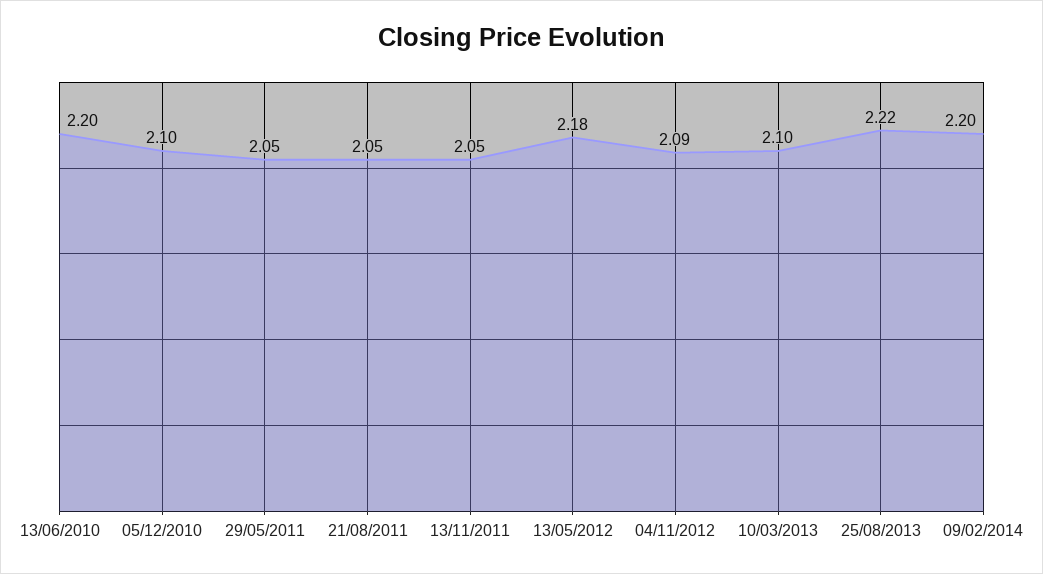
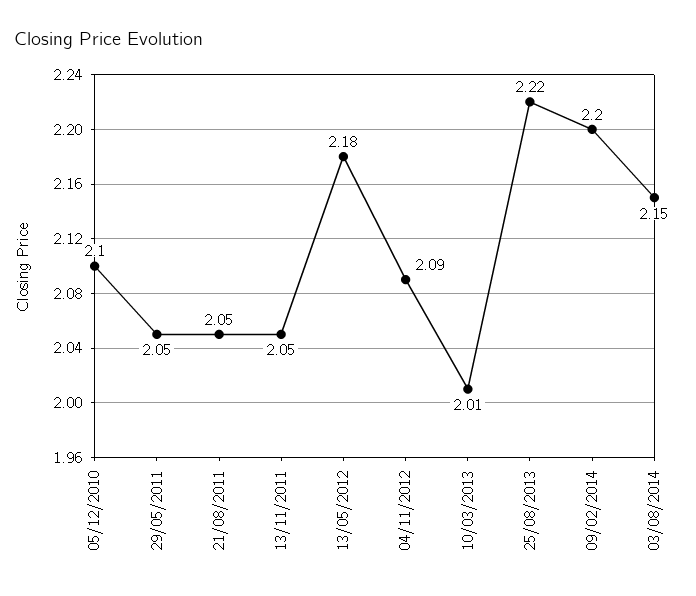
13/06/2010: 2.2 -> none
10/03/2013: 2.1 -> 2.01
03/08/2014: none -> 2.15

